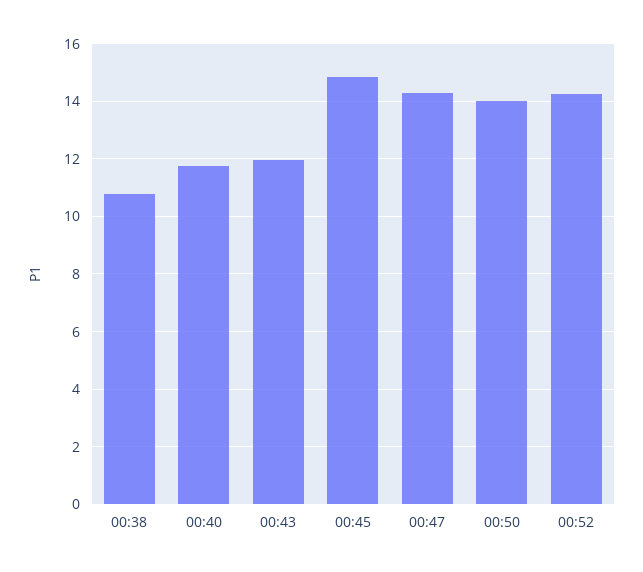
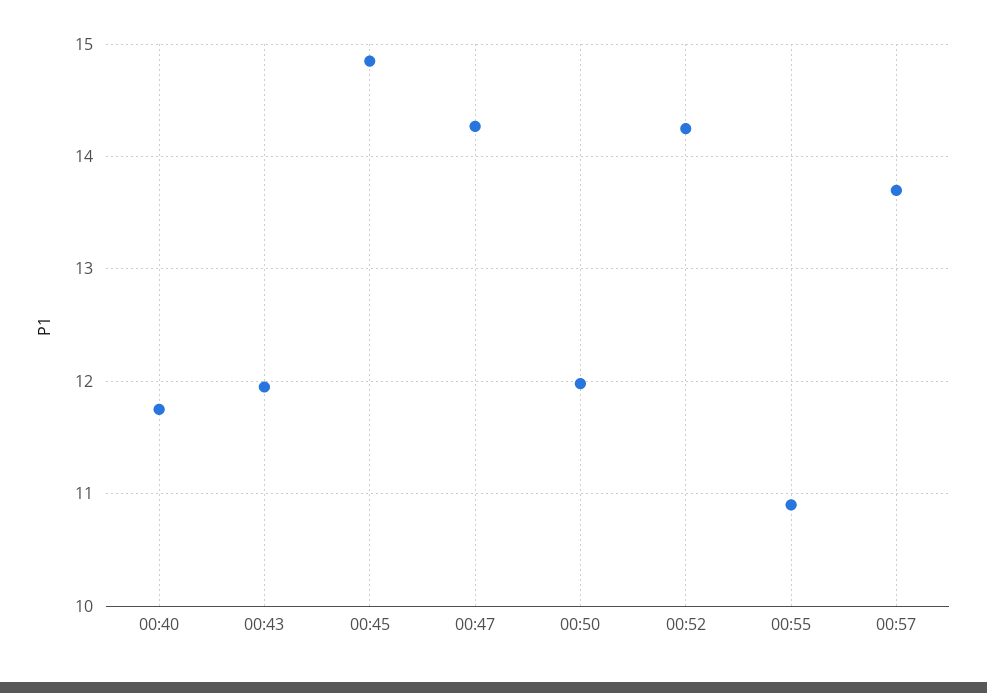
00:38: 10.75 -> none
00:50: 14 -> 12
00:55: none -> 10.9
00:57: none -> 13.7

